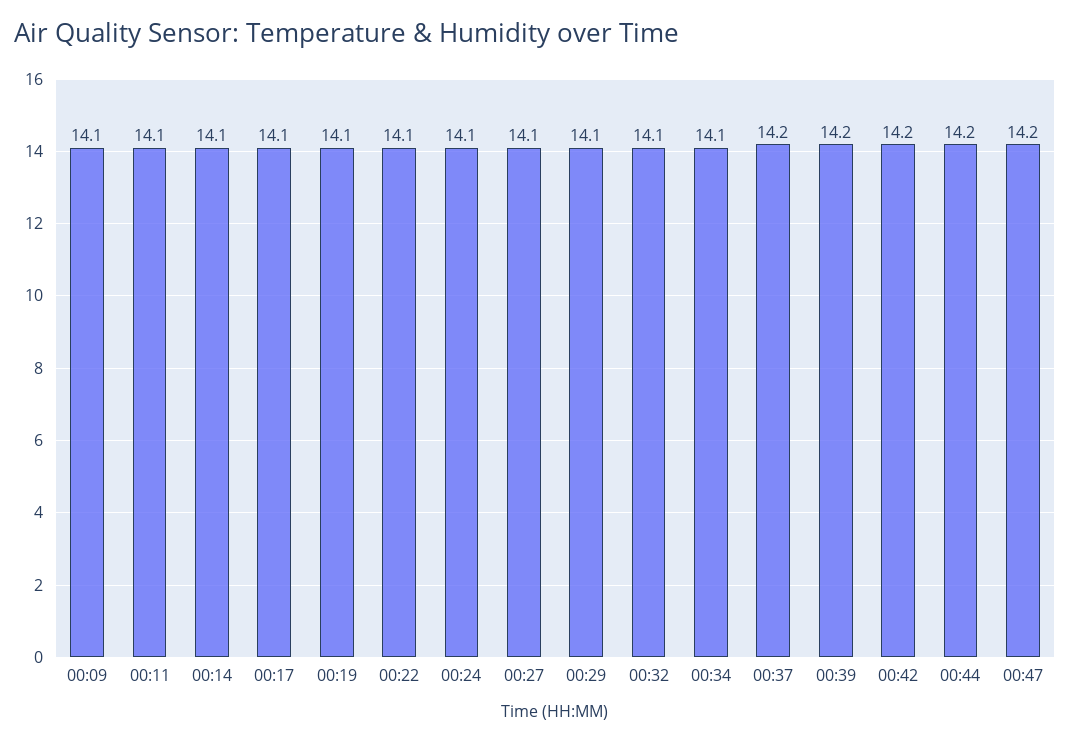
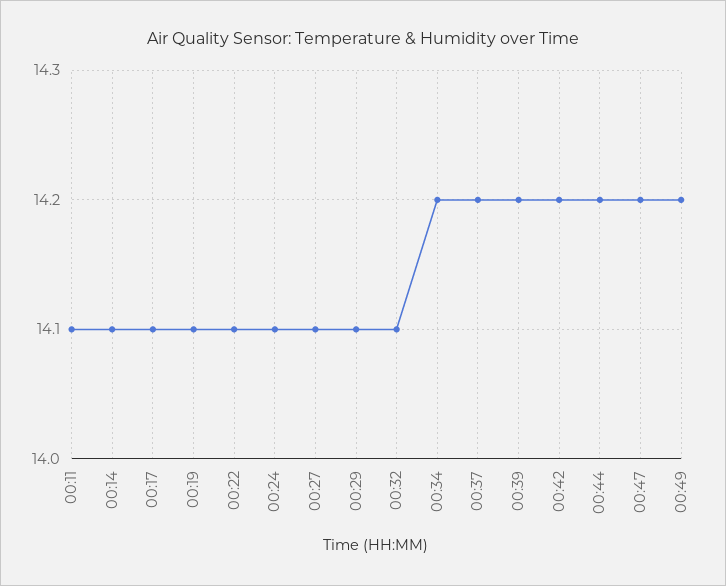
00:09: 14.1 -> none
00:34: 14.1 -> 14.2
00:49: none -> 14.2

